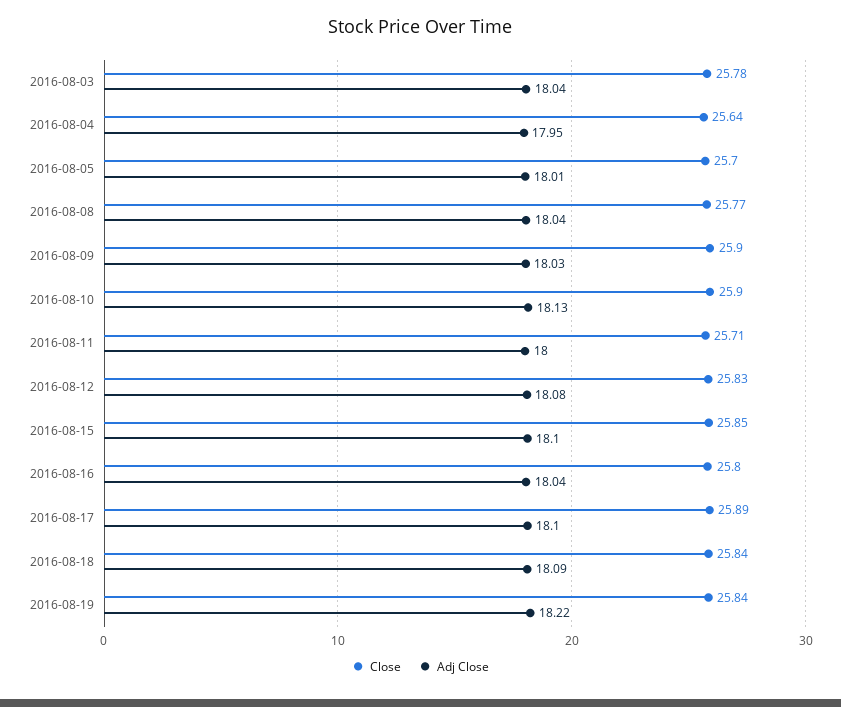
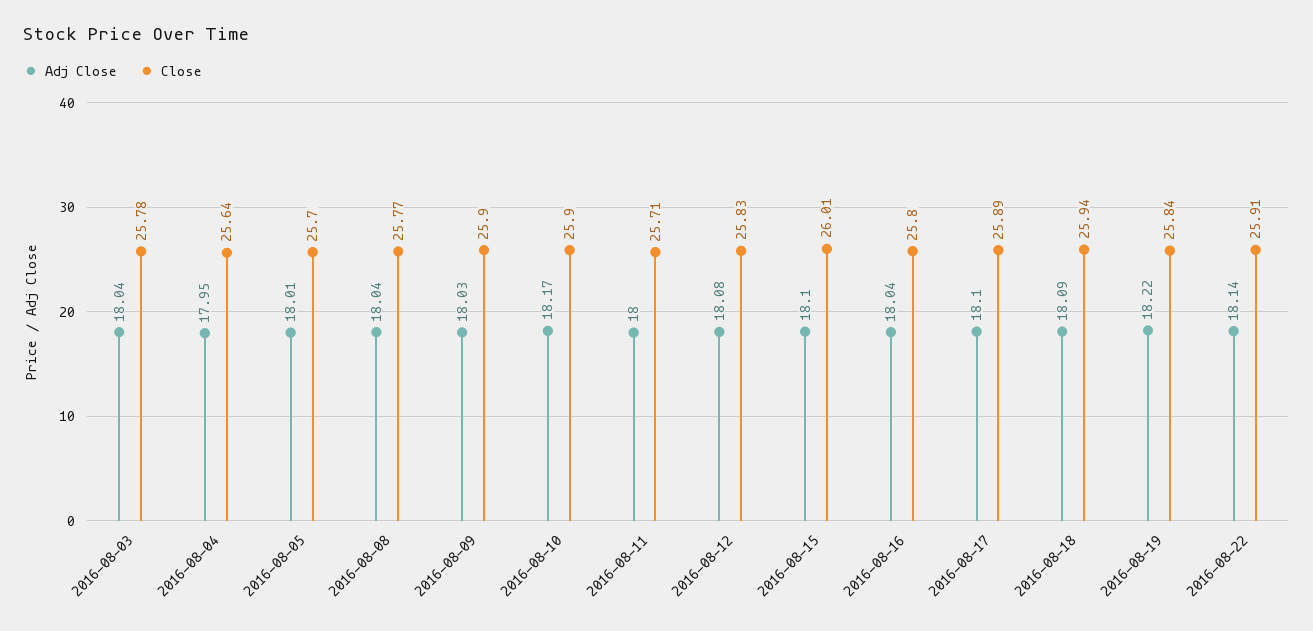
Adj Close, 2016-08-10: 18.13 -> 18.17
Close, 2016-08-15: 25.85 -> 26.01
Close, 2016-08-18: 25.84 -> 25.94
Adj Close, 2016-08-22: none -> 18.14
Close, 2016-08-22: none -> 25.91

